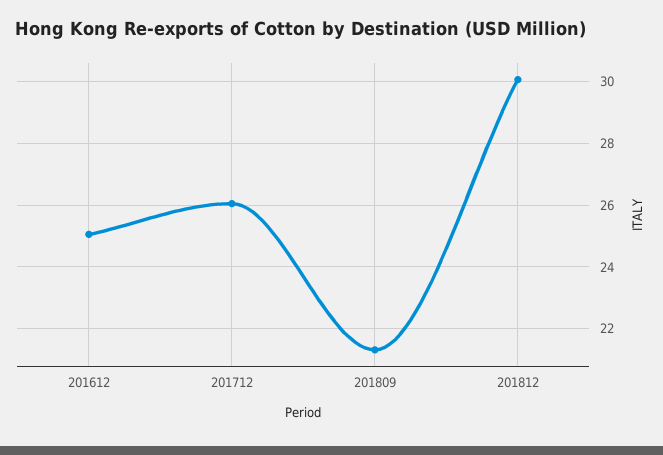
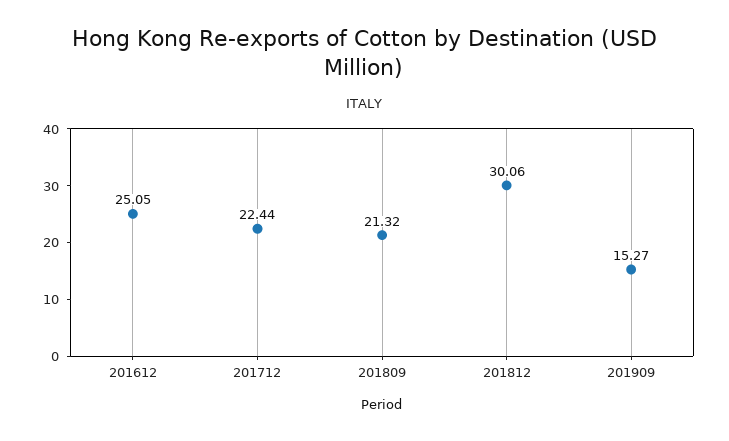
201712: 26 -> 22.44
201909: none -> 15.27

